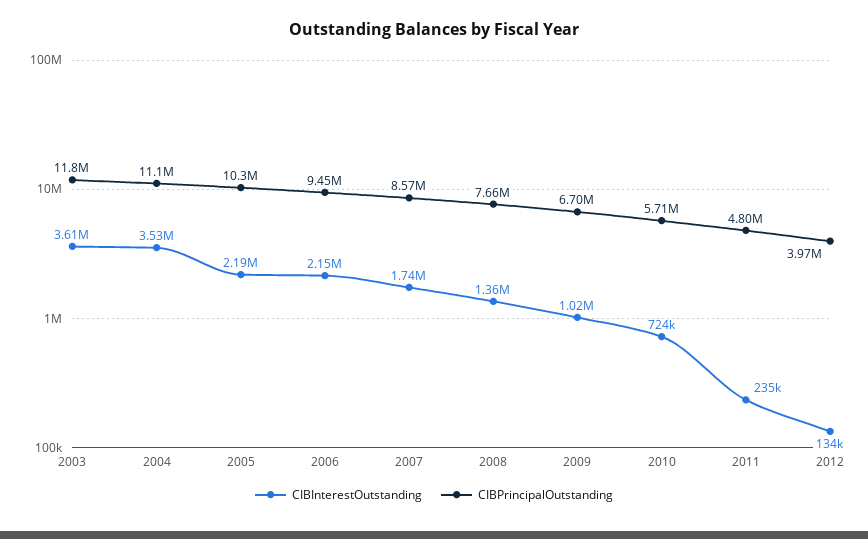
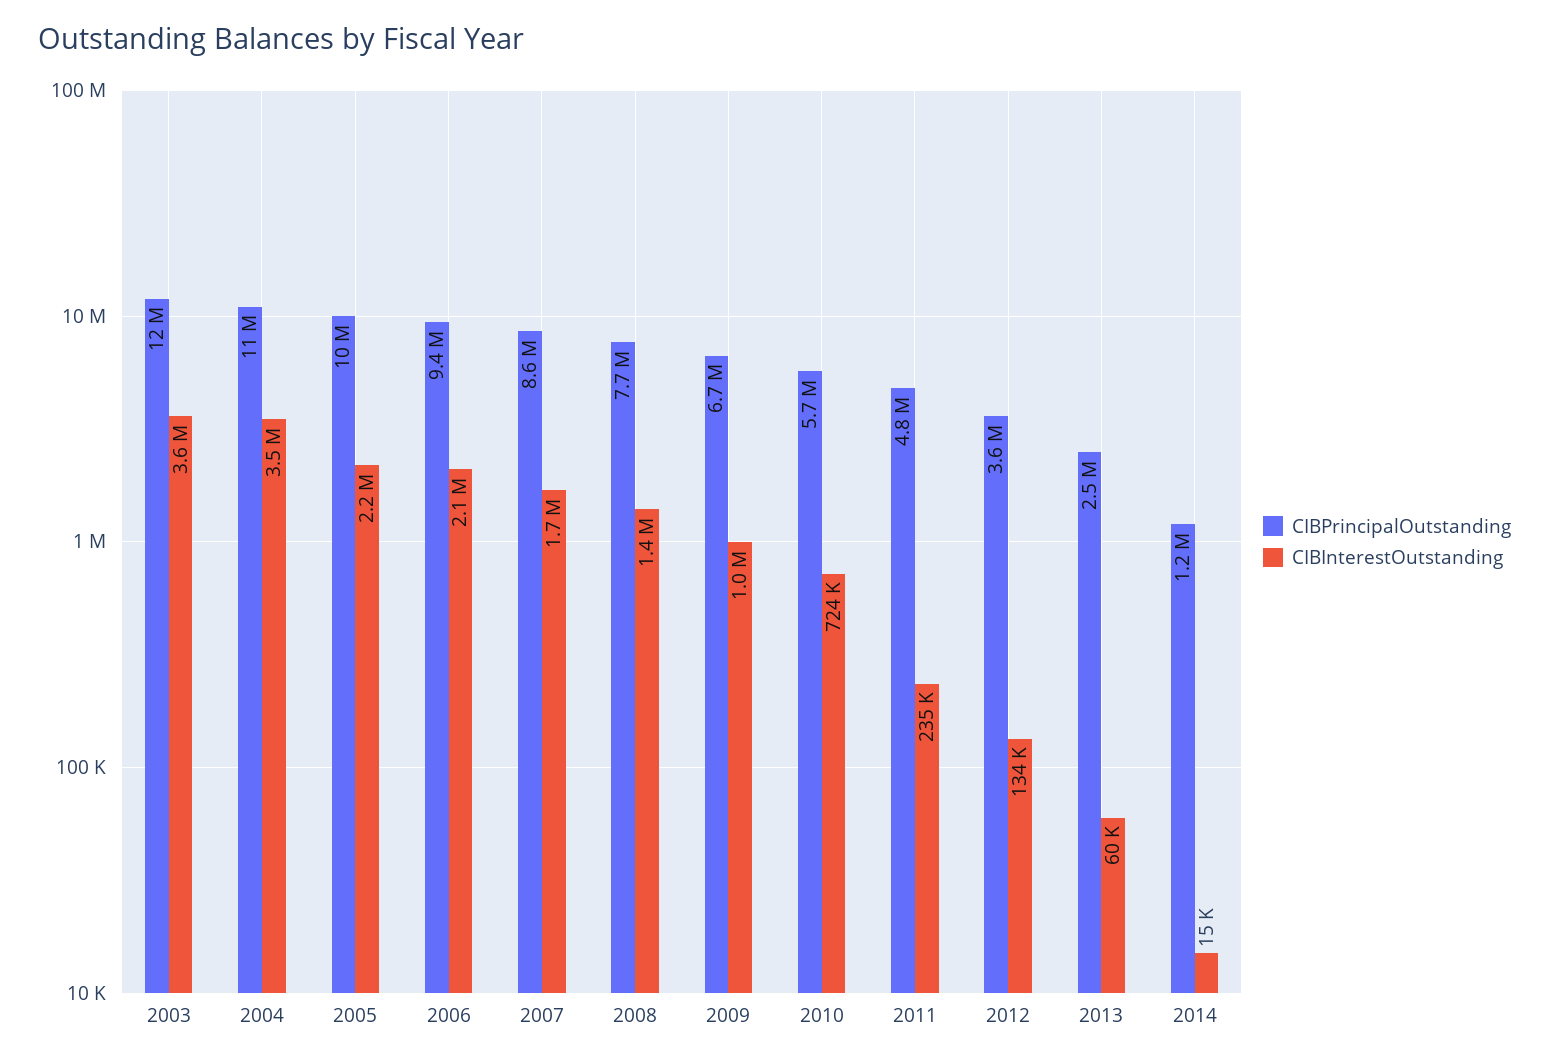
CIBPrincipalOutstanding, 2012: 3970000 -> 3600000
CIBPrincipalOutstanding, 2013: none -> 2500000
CIBInterestOutstanding, 2013: none -> 60000
CIBPrincipalOutstanding, 2014: none -> 1200000
CIBInterestOutstanding, 2014: none -> 15000

